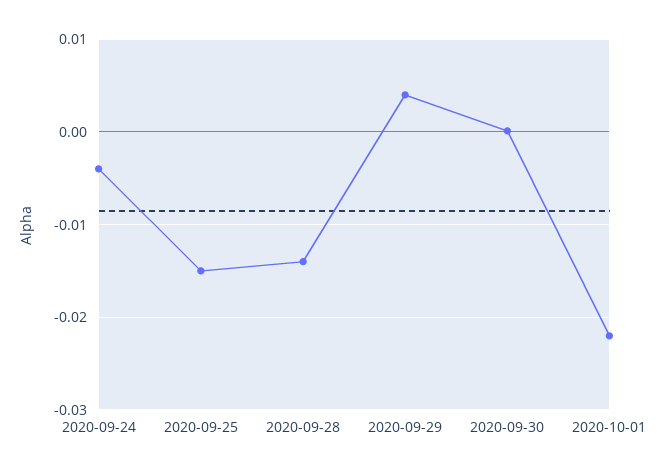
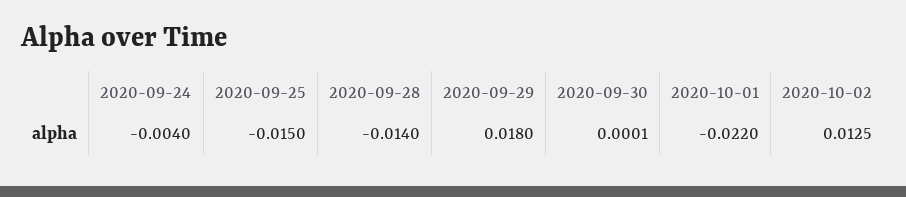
2020-09-29: 0.004 -> 0.018
2020-10-02: none -> 0.0125

